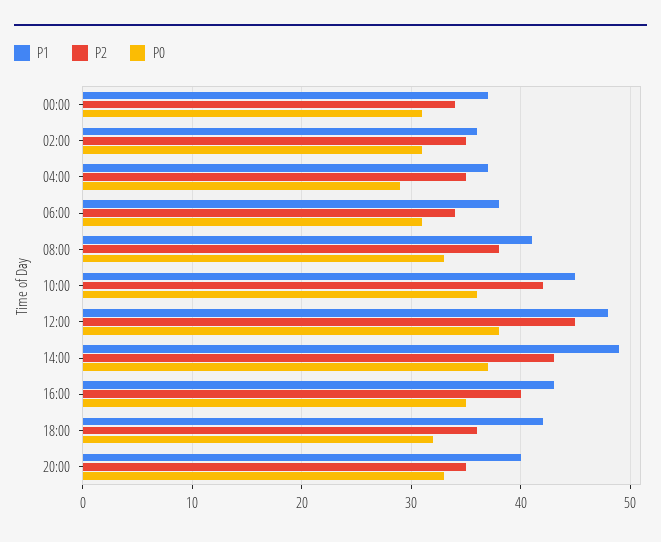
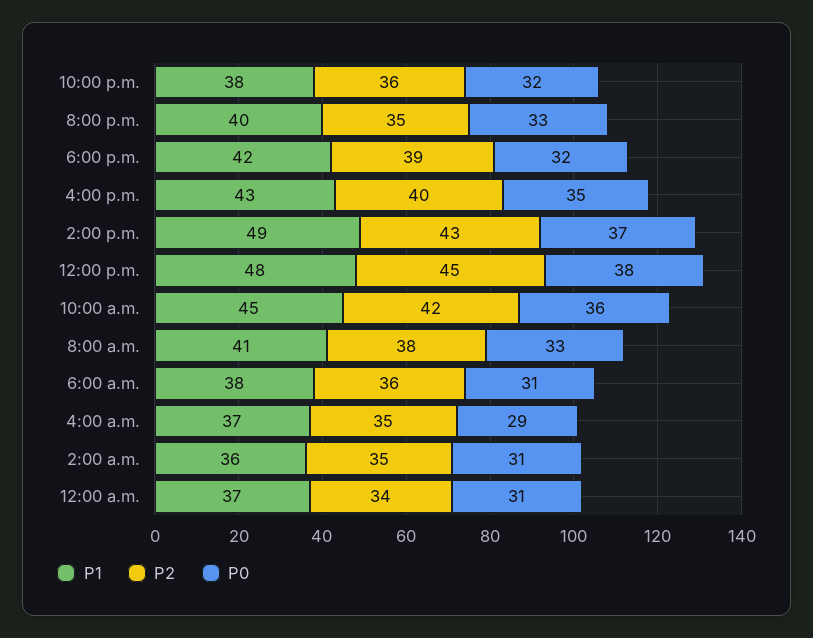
P2, 06:00: 34 -> 36
P2, 18:00: 36 -> 39
P1, 10:00 p.m.: none -> 38
P2, 10:00 p.m.: none -> 36
P0, 10:00 p.m.: none -> 32

